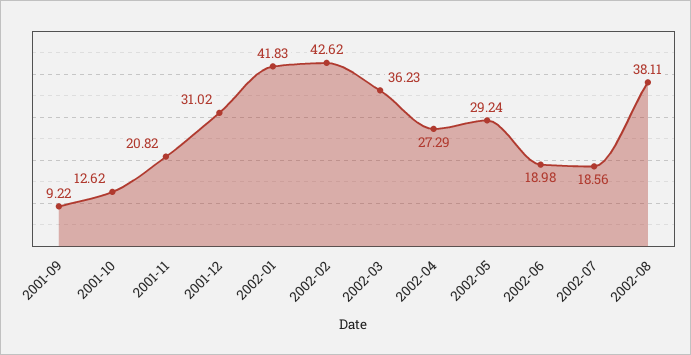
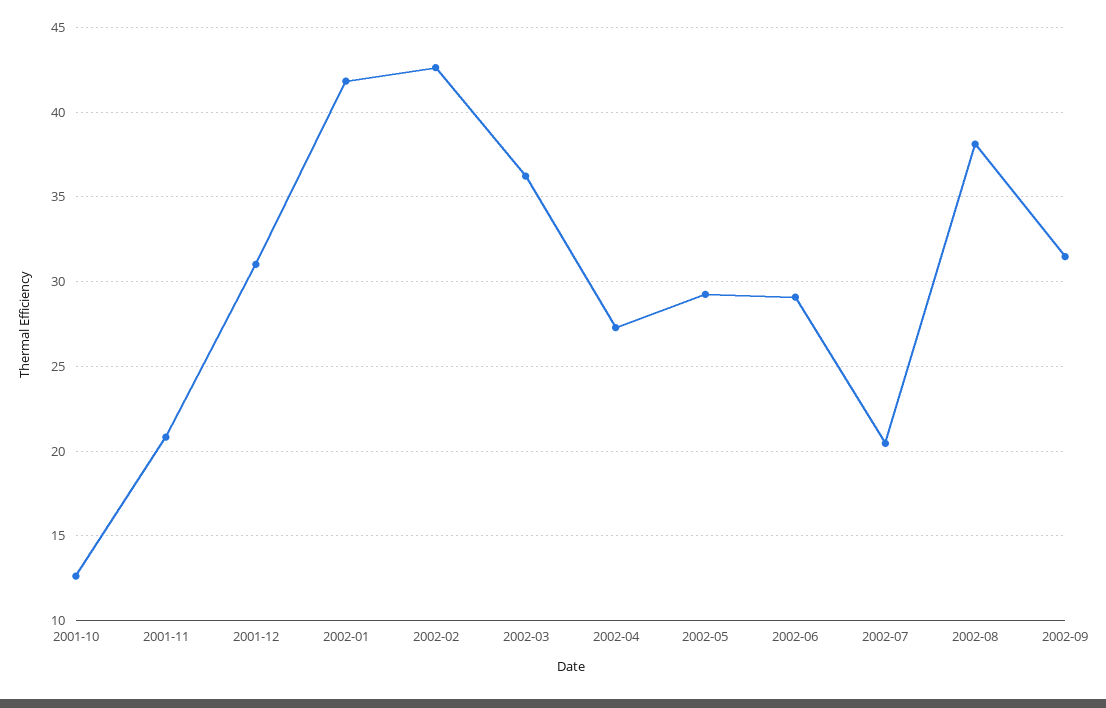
2001-09: 9.22 -> none
2002-06: 18.98 -> 29
2002-07: 18.56 -> 20.5
2002-09: none -> 31.5

